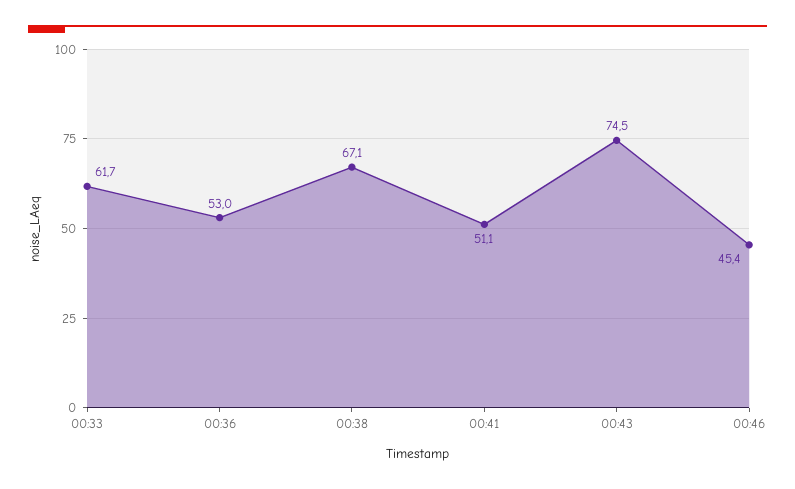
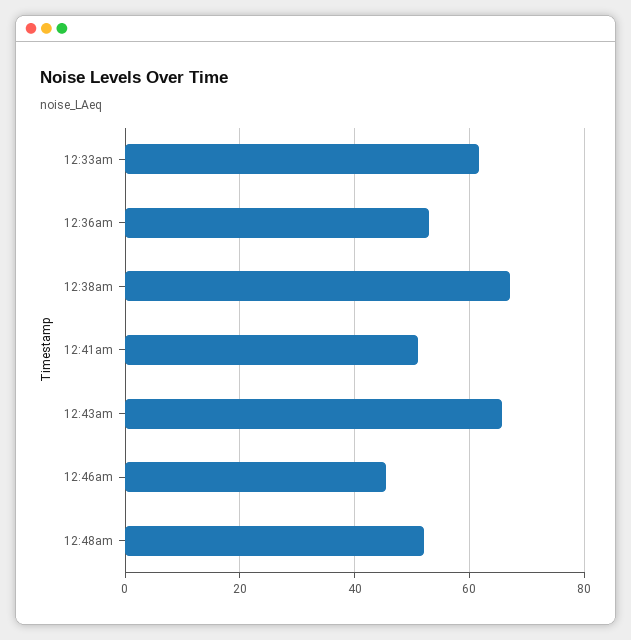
00:43: 74.5 -> 66
12:48am: none -> 52

